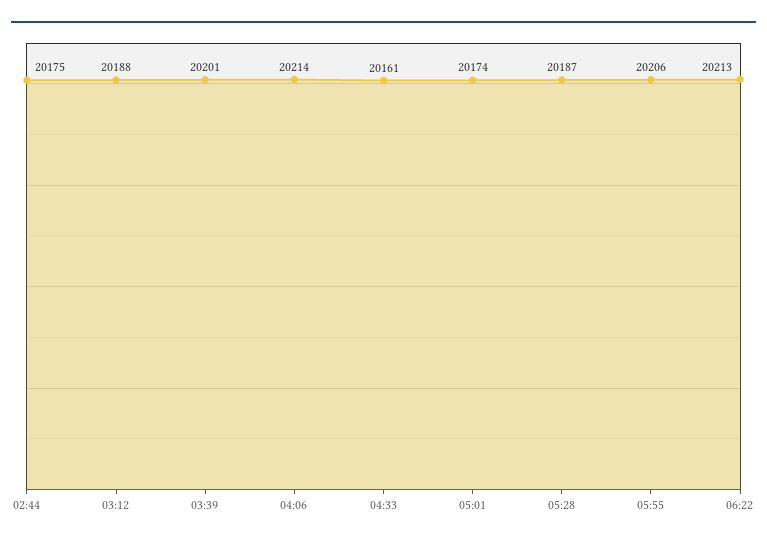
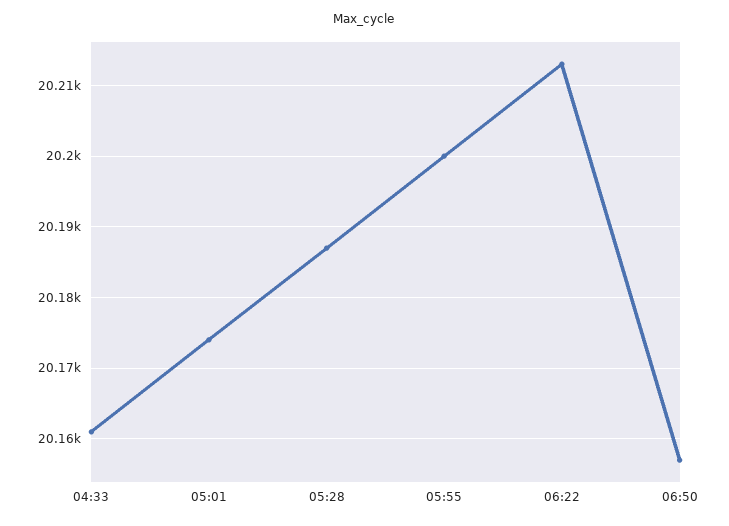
02:44: 20175 -> none
03:12: 20188 -> none
03:39: 20201 -> none
04:06: 20214 -> none
05:55: 20206 -> 20200
06:50: none -> 20157

